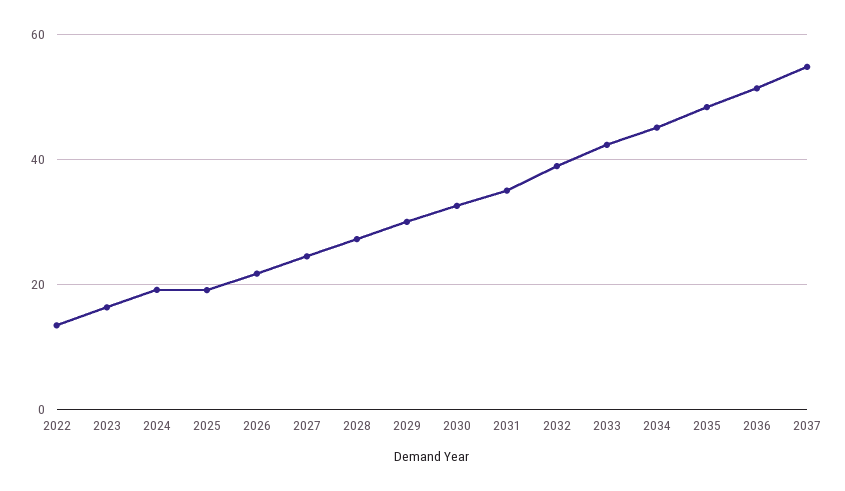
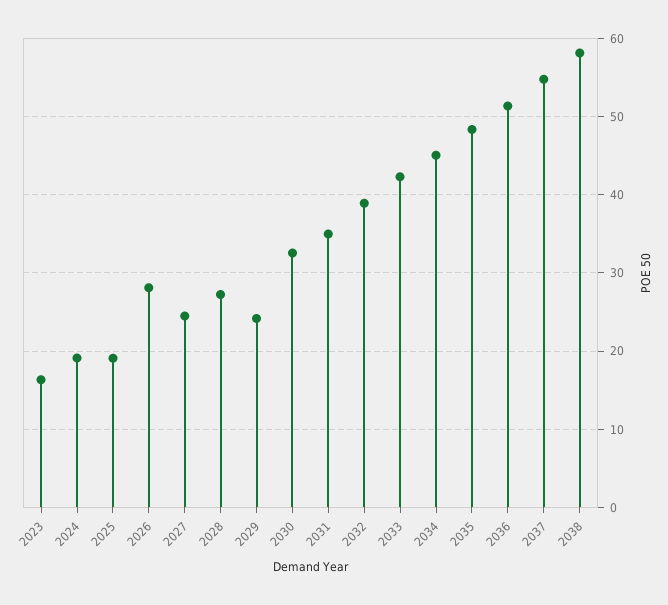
2022: 14 -> none
2026: 22 -> 28
2029: 30 -> 24
2038: none -> 58

